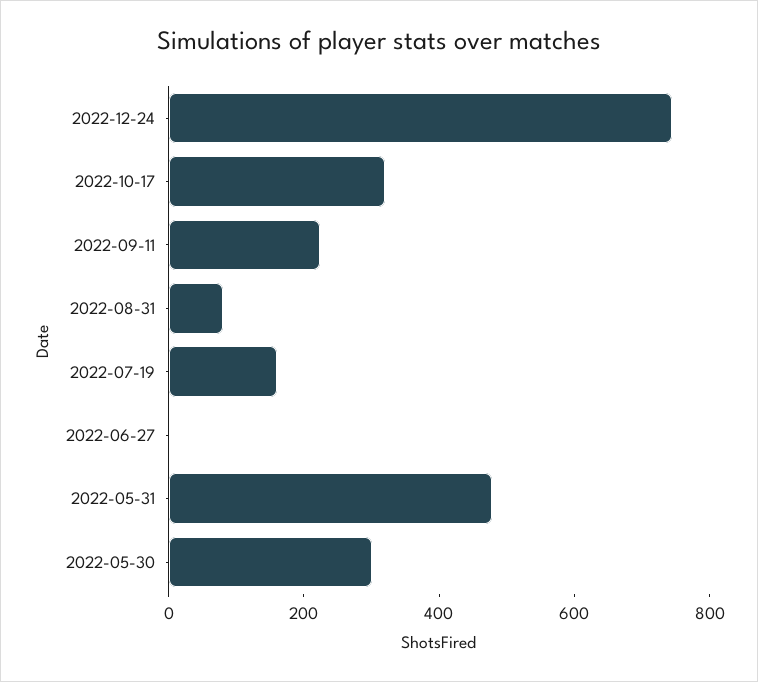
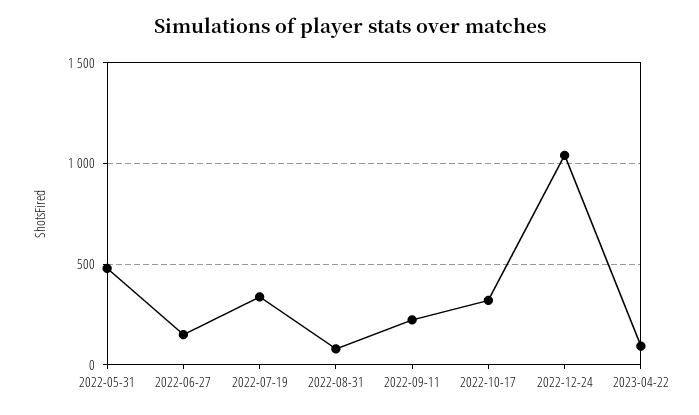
2022-12-24: 750 -> 1050
2022-07-19: 150 -> 350
2022-06-27: 0 -> 150
2022-05-30: 300 -> none
2023-04-22: none -> 100

